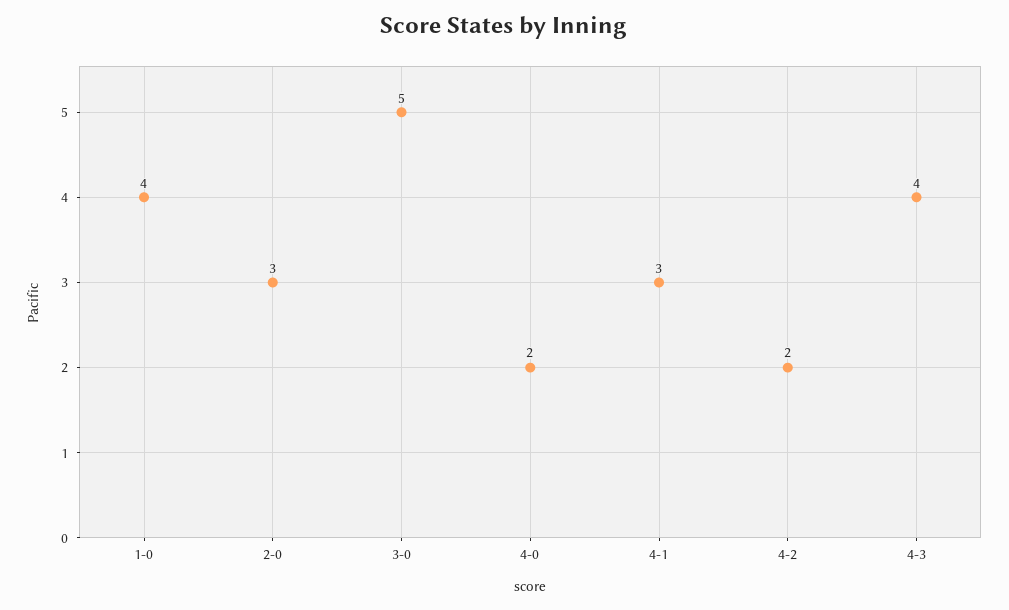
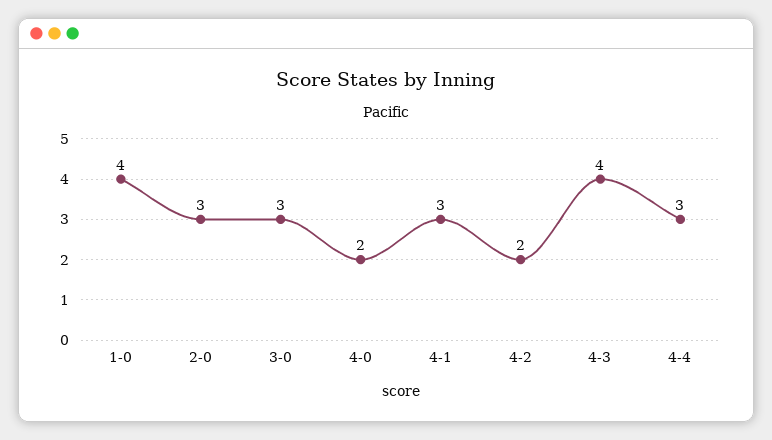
3-0: 5 -> 3
4-4: none -> 3

